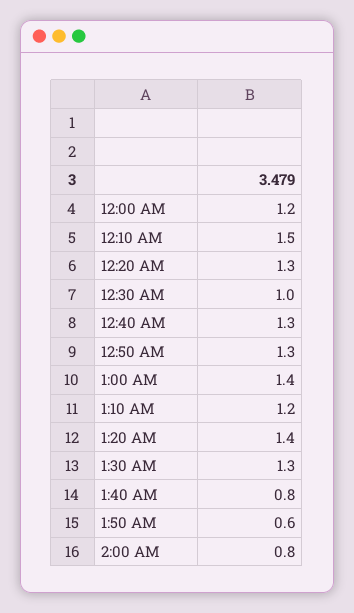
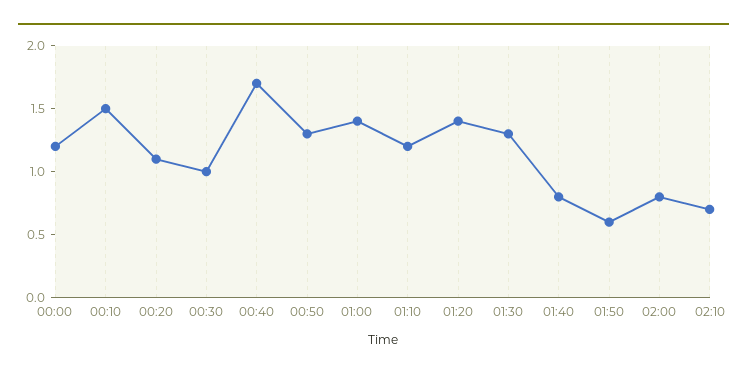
12:20 AM: 1.3 -> 1.1
12:40 AM: 1.3 -> 1.7
02:10: none -> 0.7

